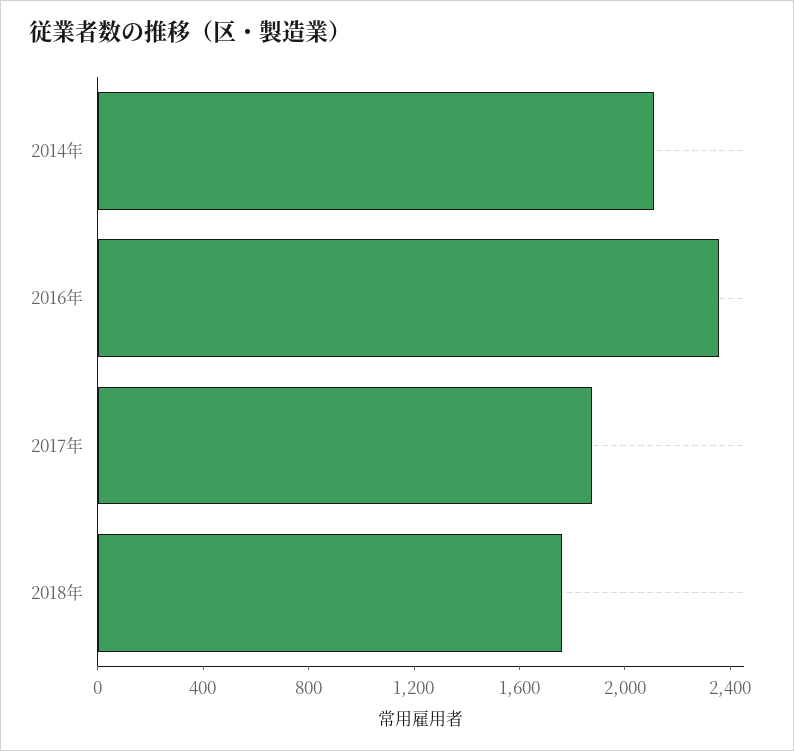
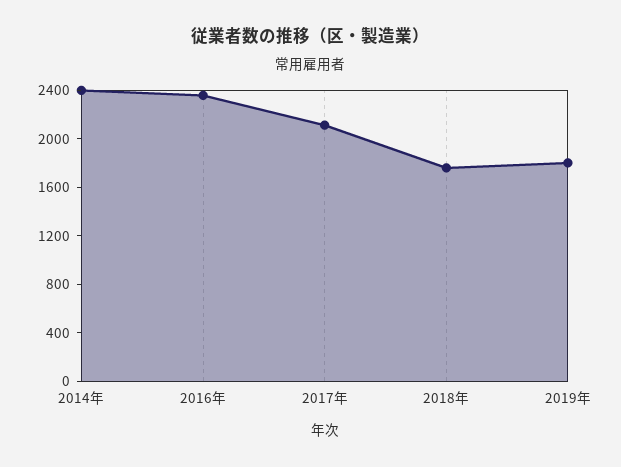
2014年: 2100 -> 2400
2017年: 1900 -> 2100
2019年: none -> 1800

